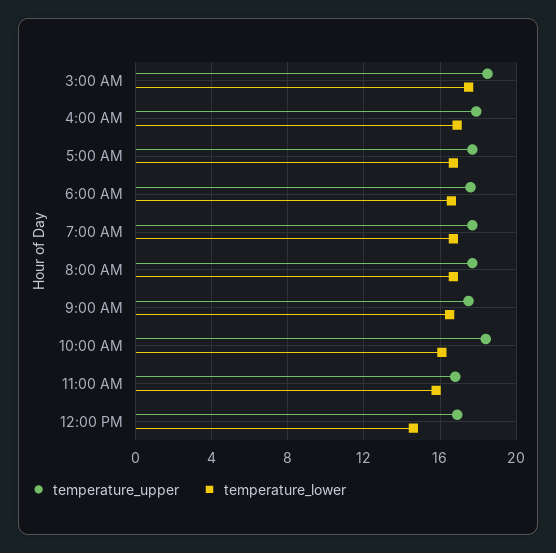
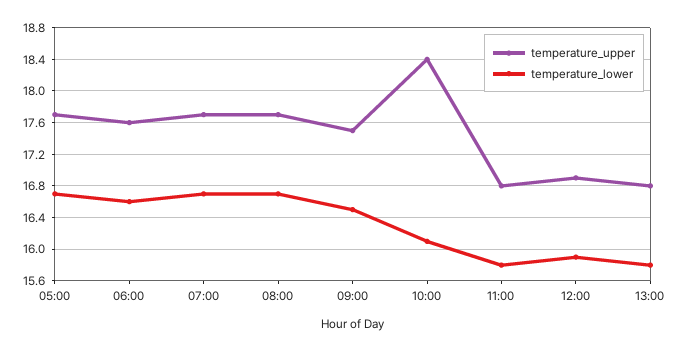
temperature_upper, 3:00 AM: 18.5 -> none
temperature_lower, 3:00 AM: 17.5 -> none
temperature_upper, 4:00 AM: 18 -> none
temperature_lower, 4:00 AM: 17 -> none
temperature_lower, 12:00 PM: 14.5 -> 15.9
temperature_upper, 13:00: none -> 16.8
temperature_lower, 13:00: none -> 15.8

